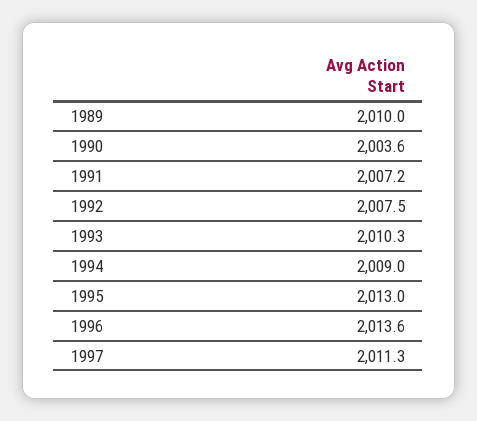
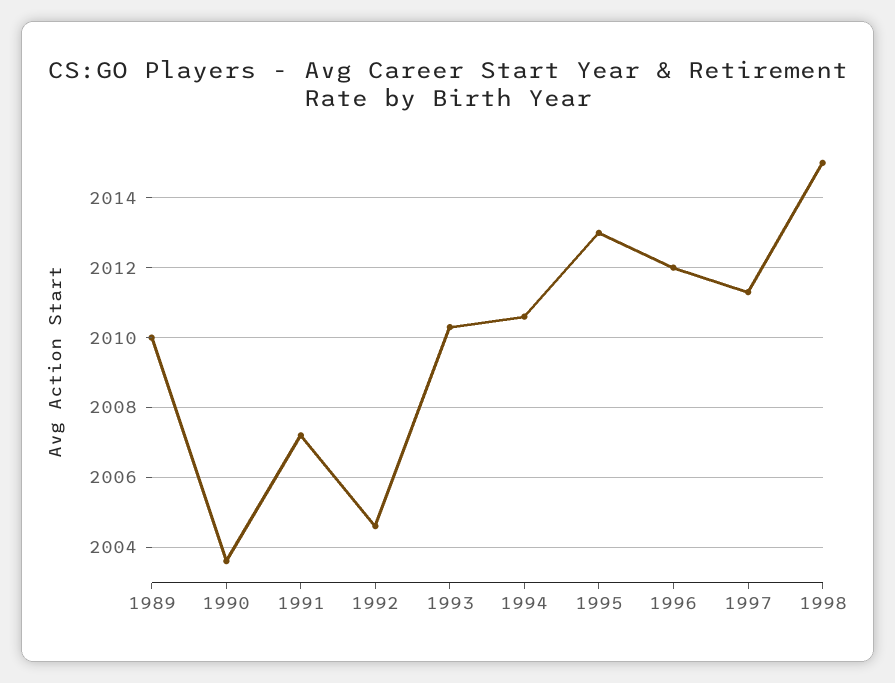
1992: 2007.5 -> 2004.5
1994: 2009 -> 2010.5
1996: 2013.6 -> 2012
1998: none -> 2015

